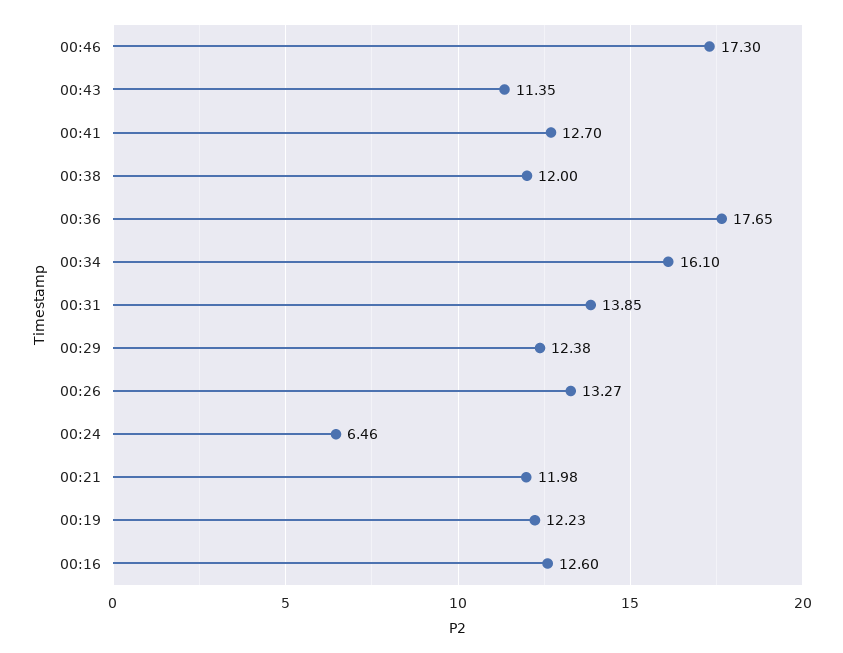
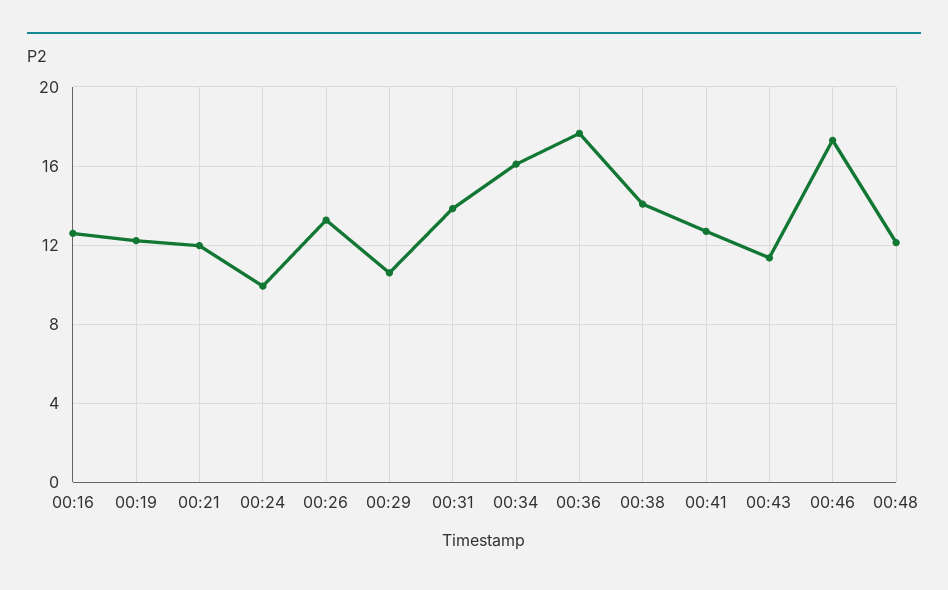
00:38: 12 -> 14
00:29: 12.38 -> 10.5
00:24: 6.46 -> 10
00:48: none -> 12

